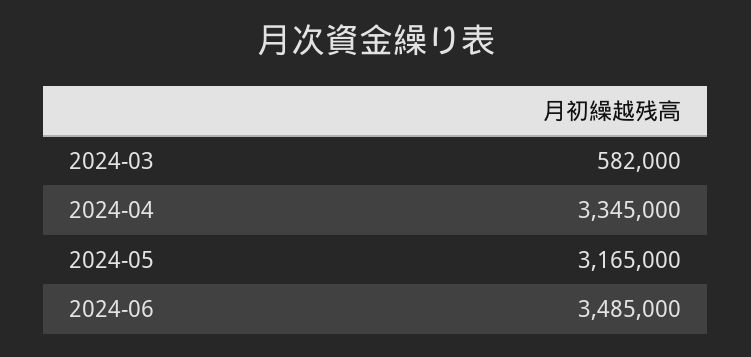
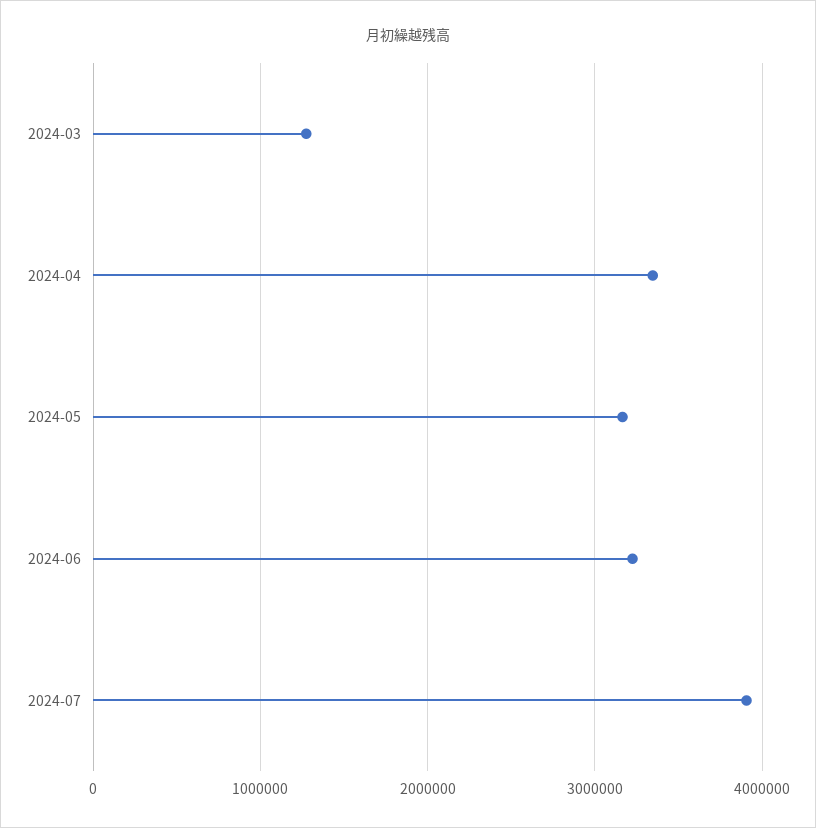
2024-03: 582000 -> 1300000
2024-06: 3485000 -> 3200000
2024-07: none -> 3900000

